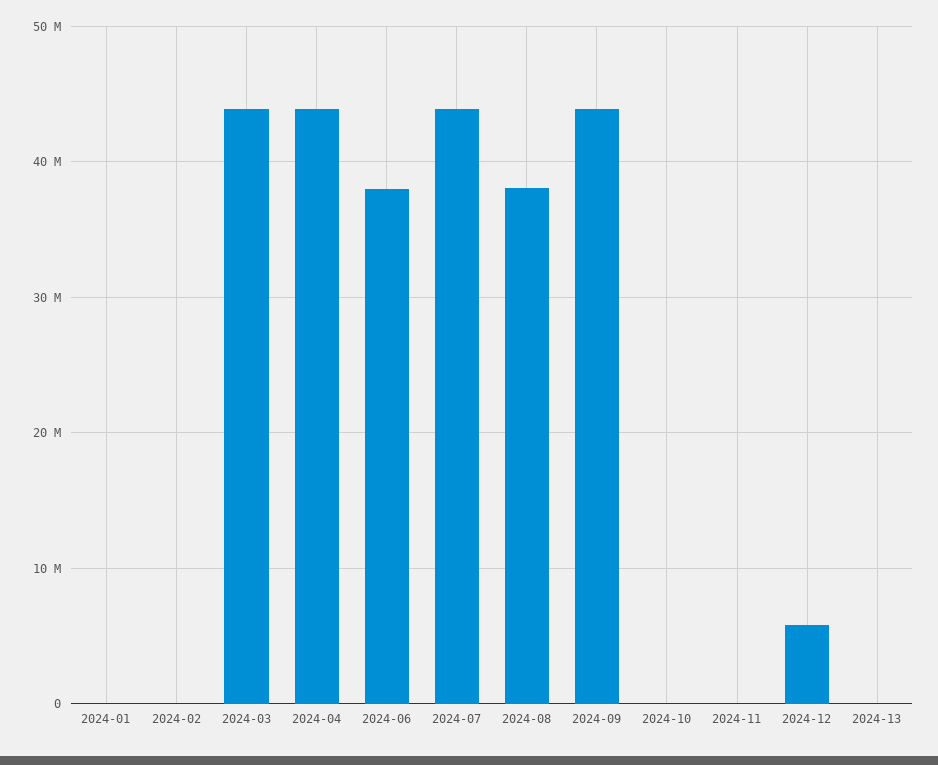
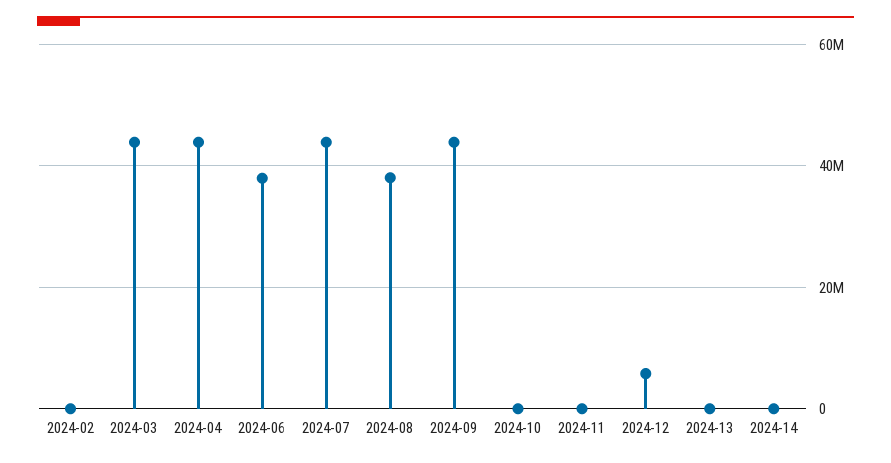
2024-01: 0 -> none
2024-14: none -> 0

